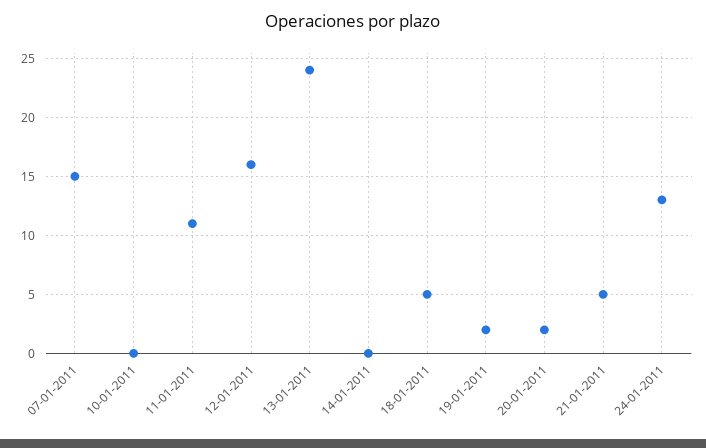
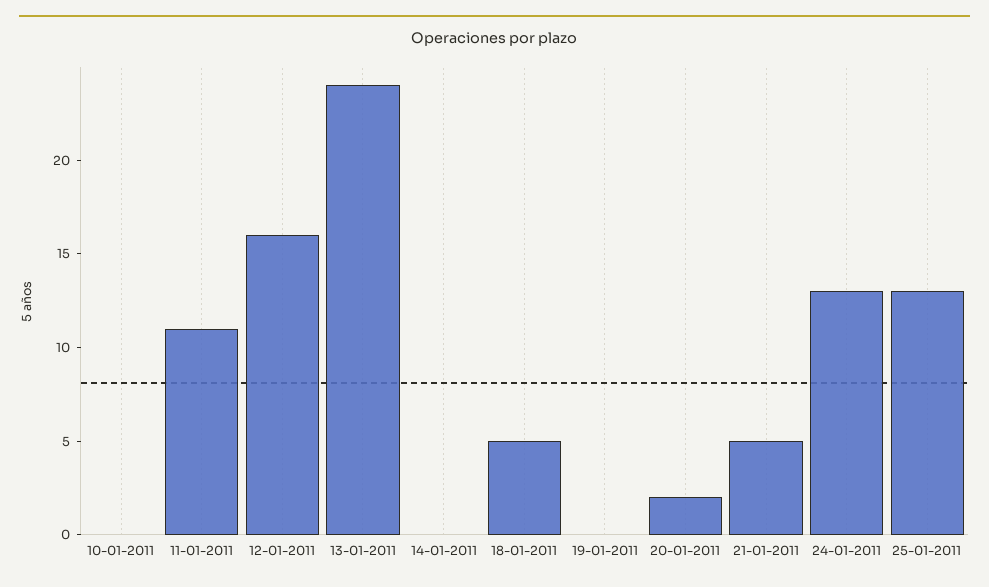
07-01-2011: 15 -> none
19-01-2011: 2 -> 0
25-01-2011: none -> 13

